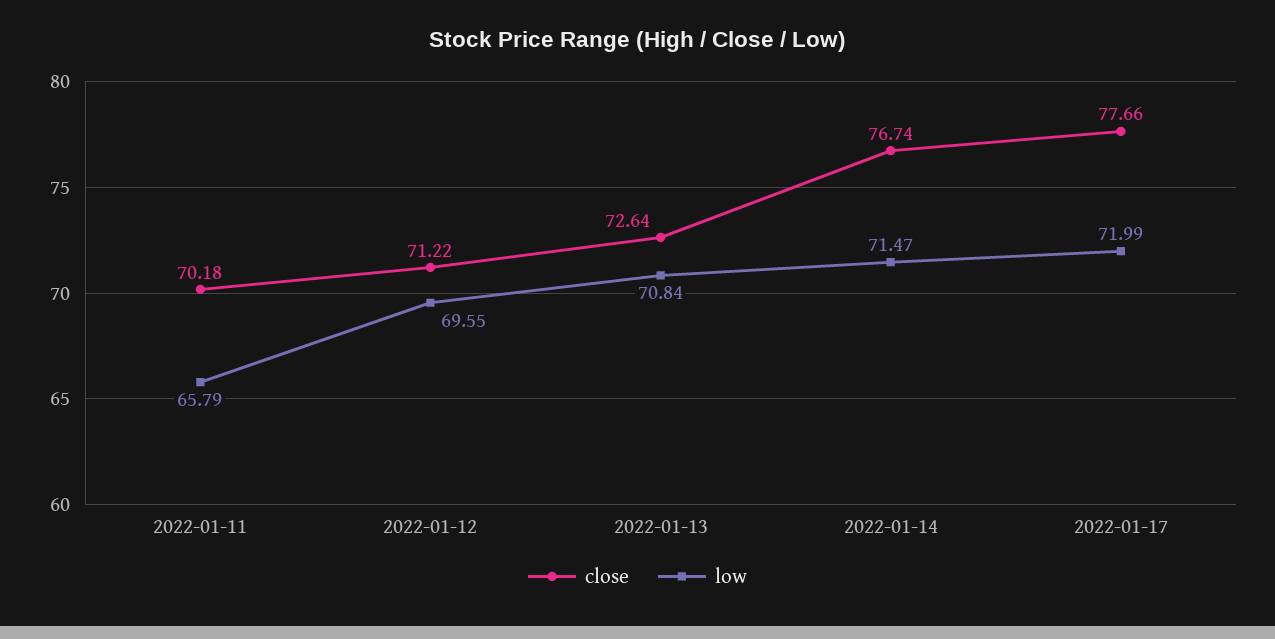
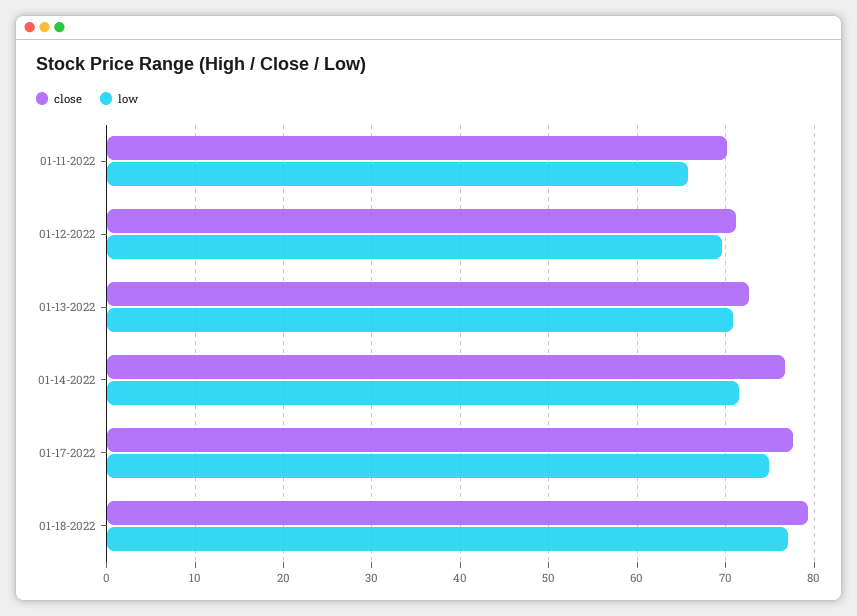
low, 2022-01-17: 71.99 -> 75
close, 01-18-2022: none -> 79
low, 01-18-2022: none -> 77

